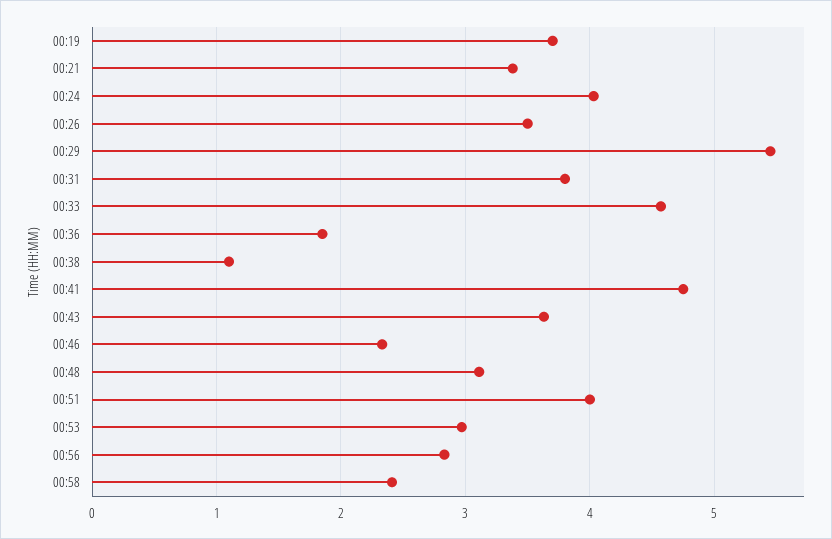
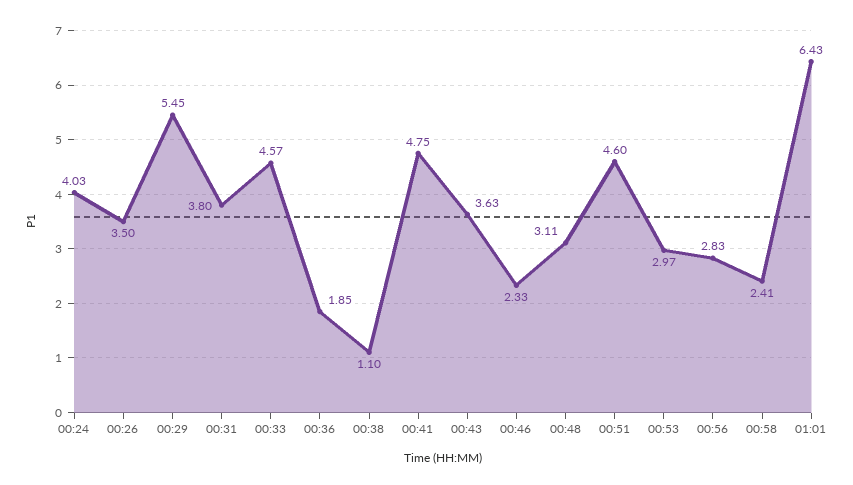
00:19: 3.7 -> none
00:21: 3.4 -> none
00:51: 4 -> 4.6
01:01: none -> 6.43

